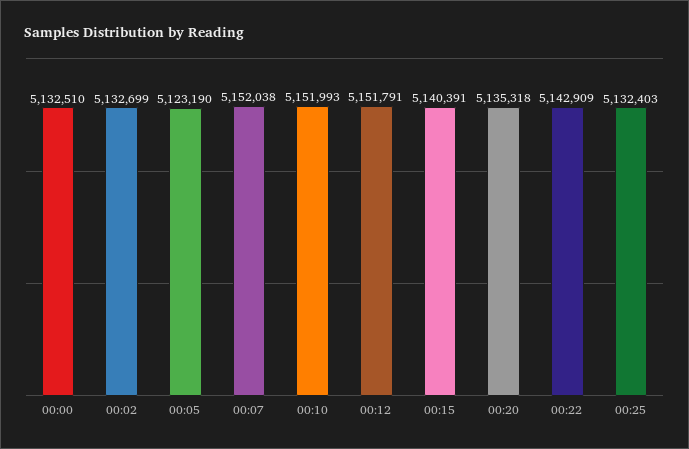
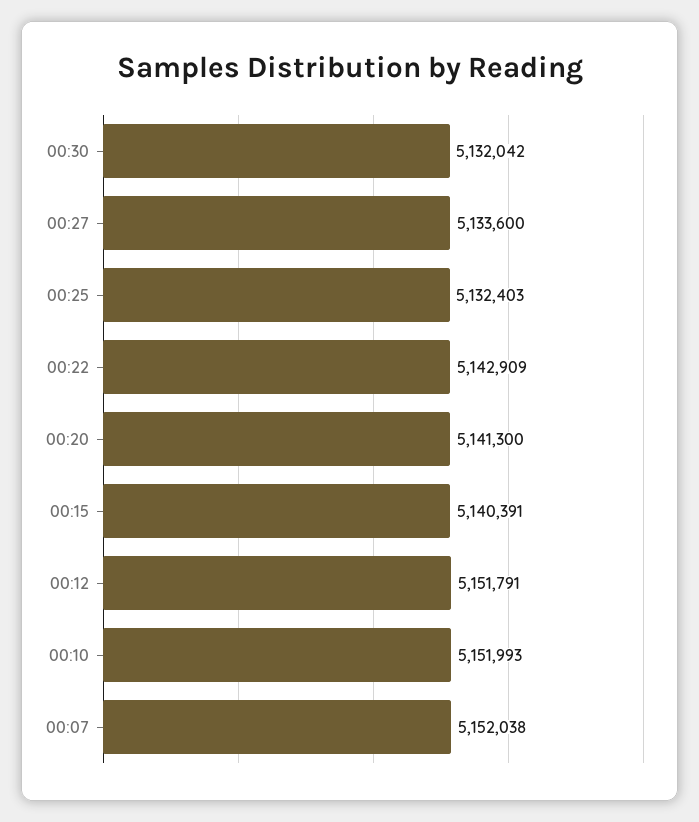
00:00: 5132510 -> none
00:02: 5132699 -> none
00:05: 5123190 -> none
00:20: 5135318 -> 5141300
00:30: none -> 5132042
00:27: none -> 5133600

